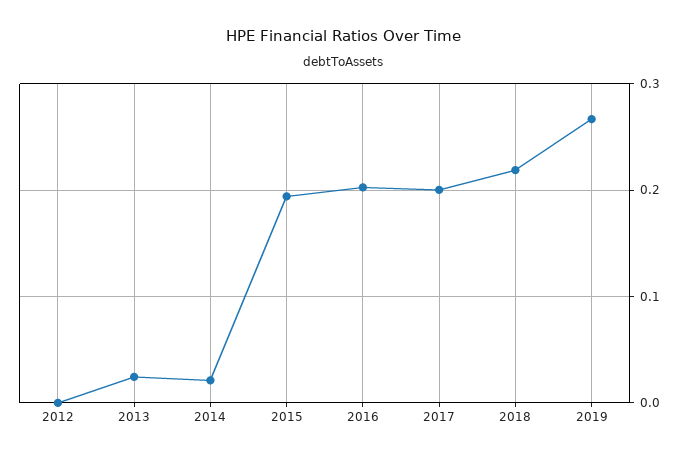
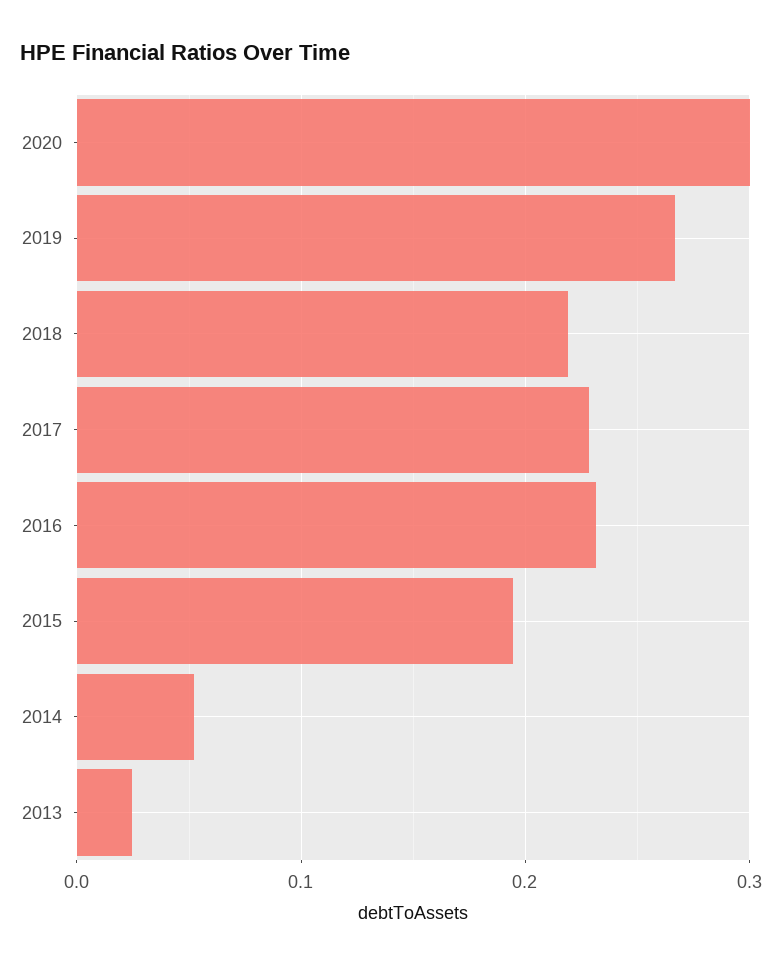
2012: 0 -> none
2014: 0.02 -> 0.05
2016: 0.2 -> 0.23
2017: 0.2 -> 0.23
2020: none -> 0.3

